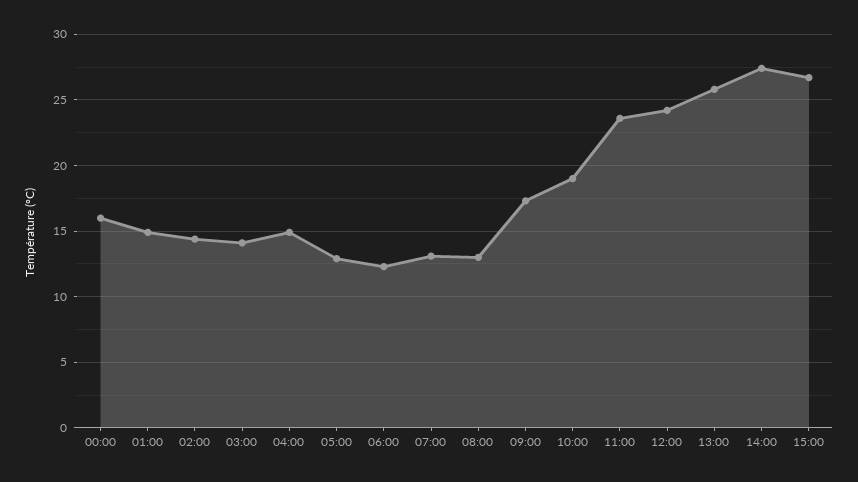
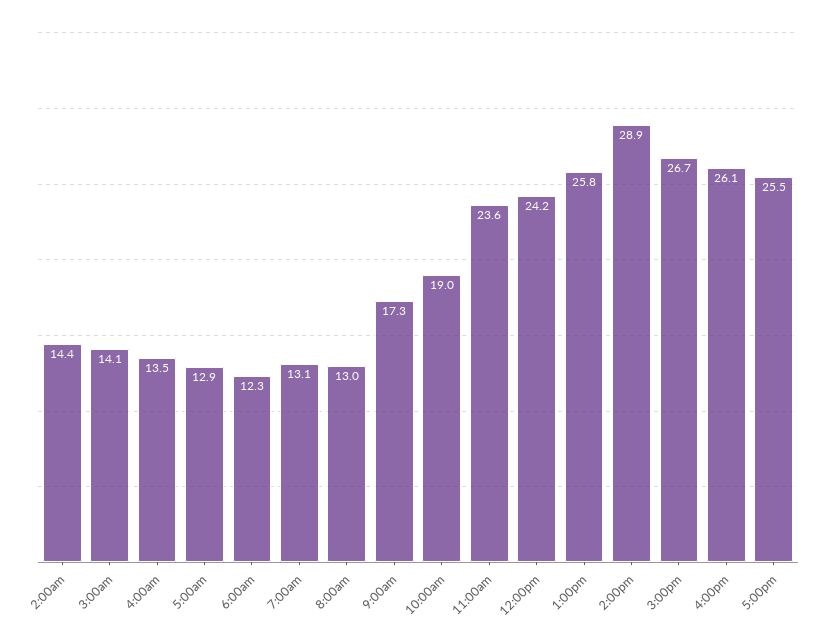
00:00: 16 -> none
01:00: 15 -> none
04:00: 15 -> 13.5
14:00: 27.5 -> 28.9
4:00pm: none -> 26.1
5:00pm: none -> 25.5

